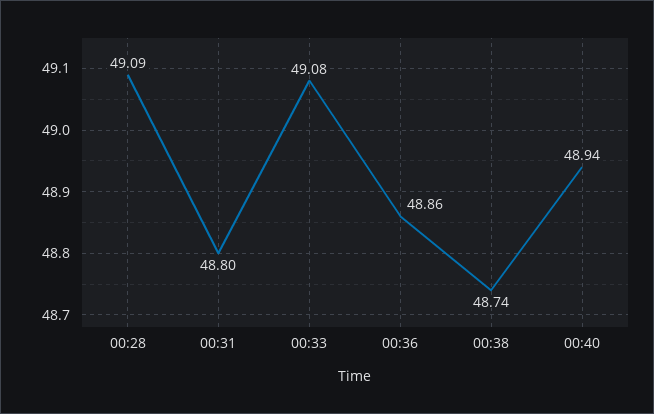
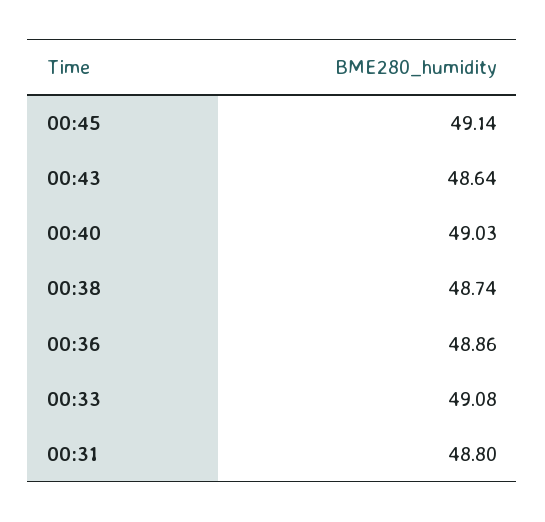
00:28: 49.09 -> none
00:40: 48.94 -> 49.03
00:45: none -> 49.14
00:43: none -> 48.64

